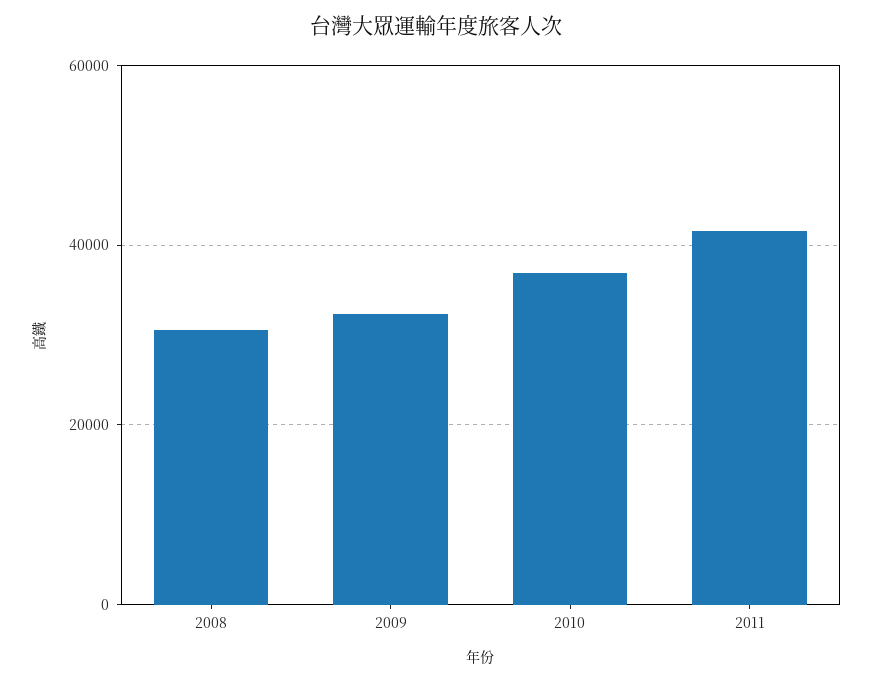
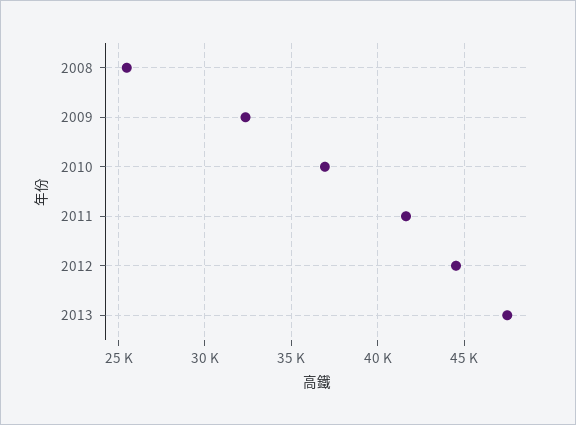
2008: 30000 -> 25500
2012: none -> 44500
2013: none -> 47500

